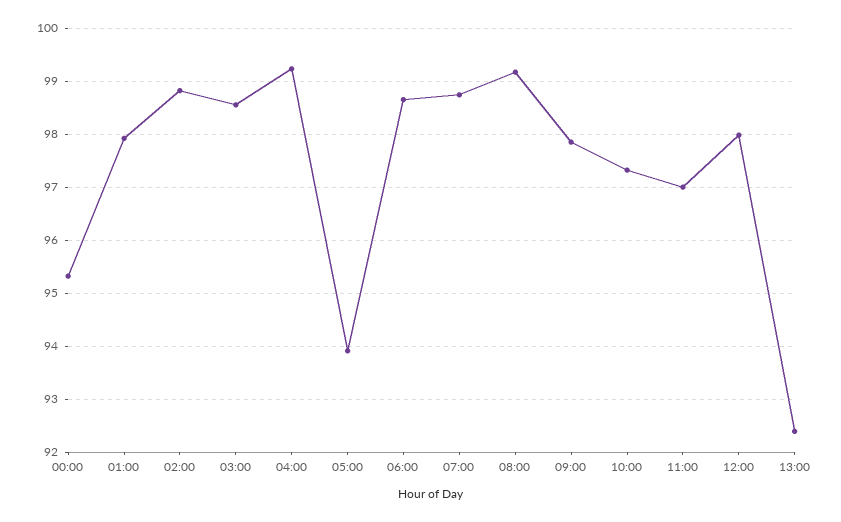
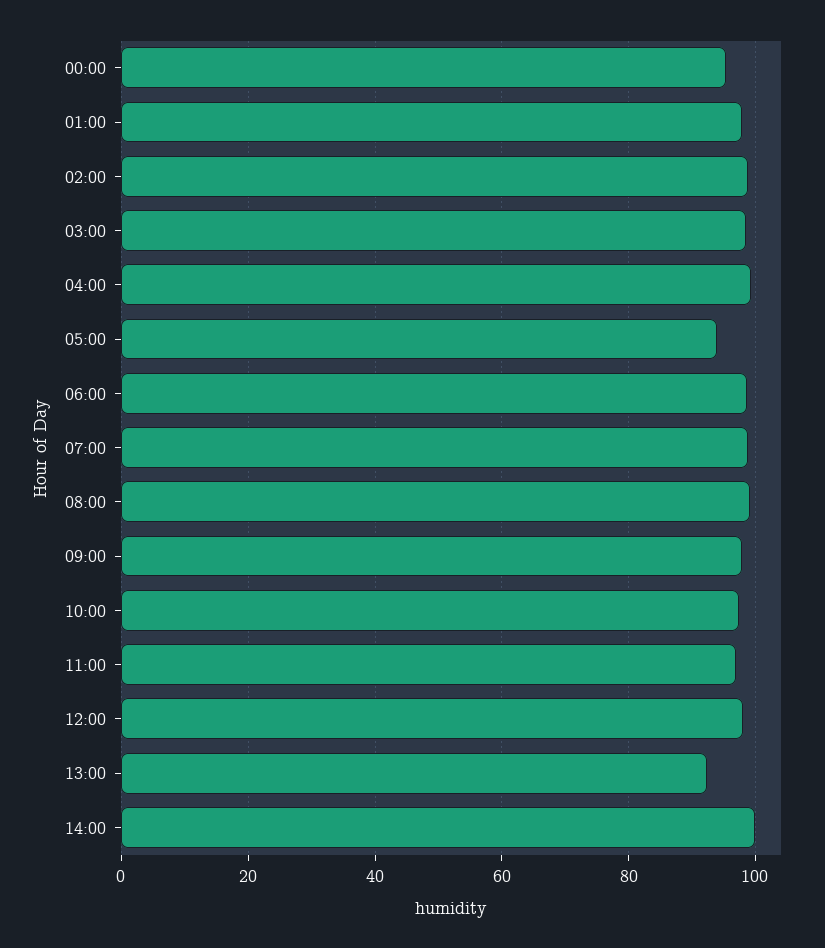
14:00: none -> 100

